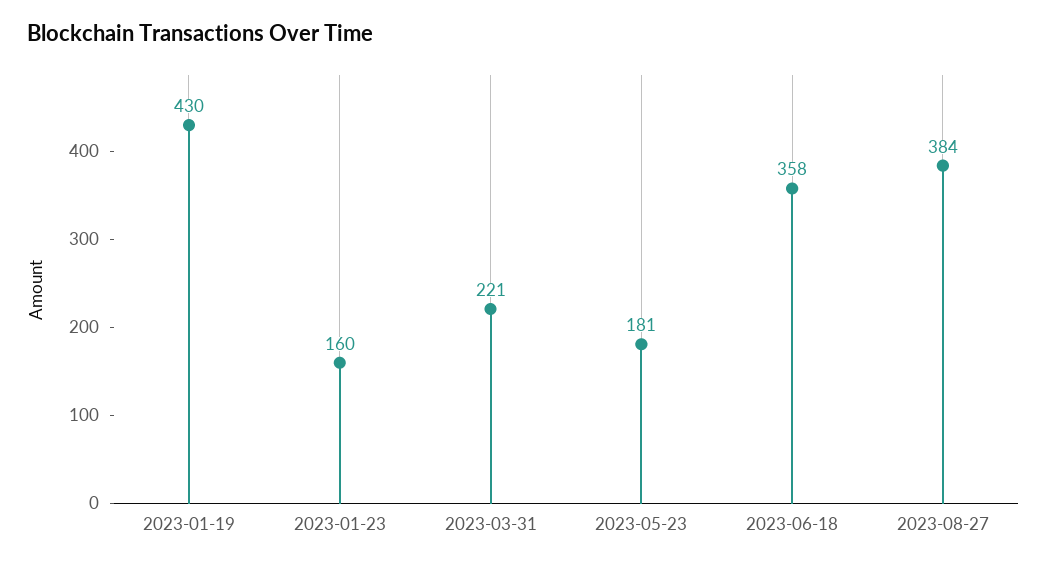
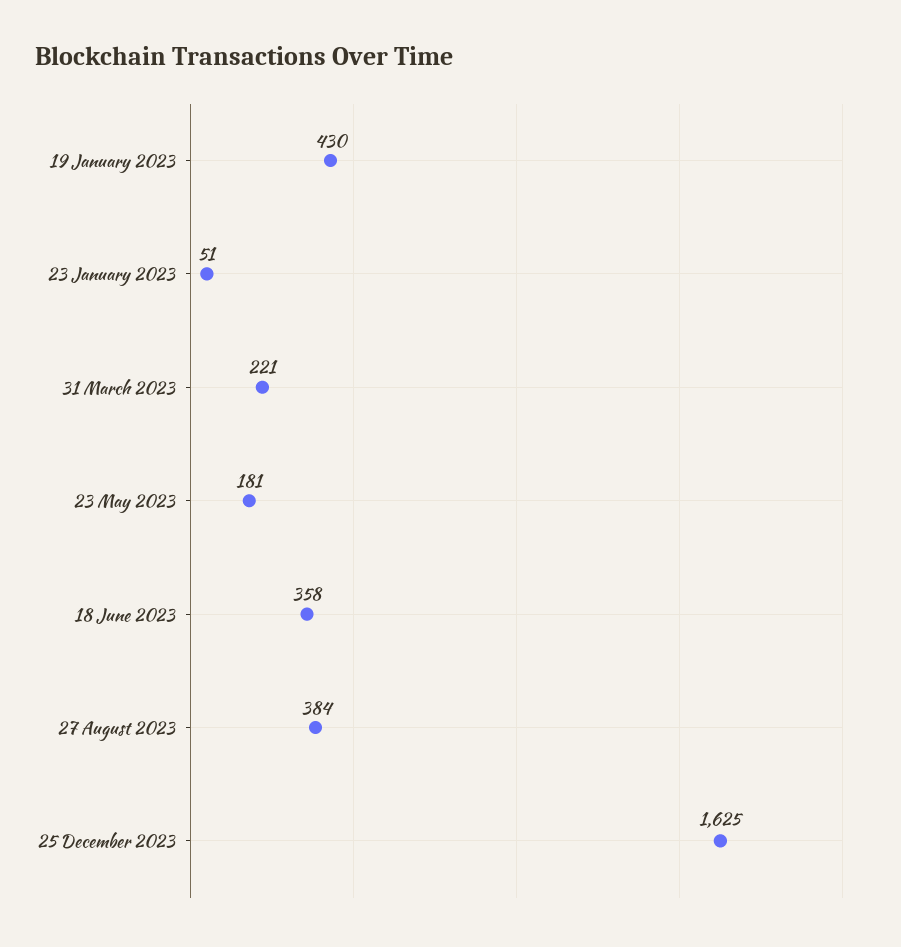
2023-01-23: 160 -> 51
25 December 2023: none -> 1625

